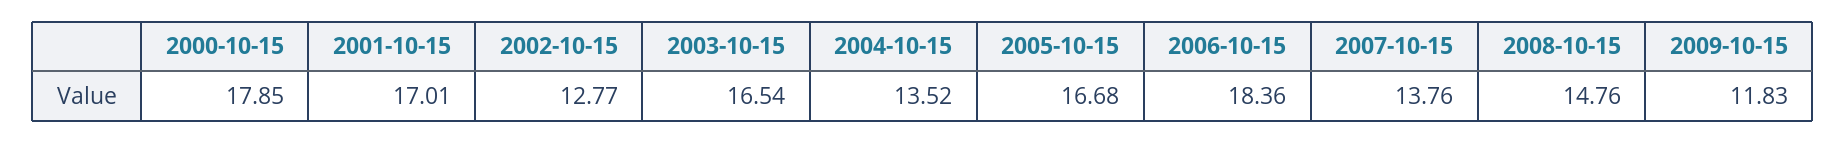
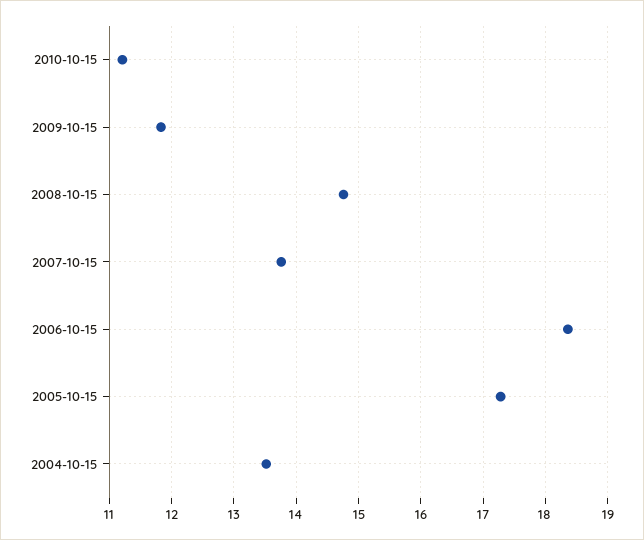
2000-10-15: 17.85 -> none
2001-10-15: 17.01 -> none
2002-10-15: 12.77 -> none
2003-10-15: 16.54 -> none
2005-10-15: 16.68 -> 17.3
2010-10-15: none -> 11.2

